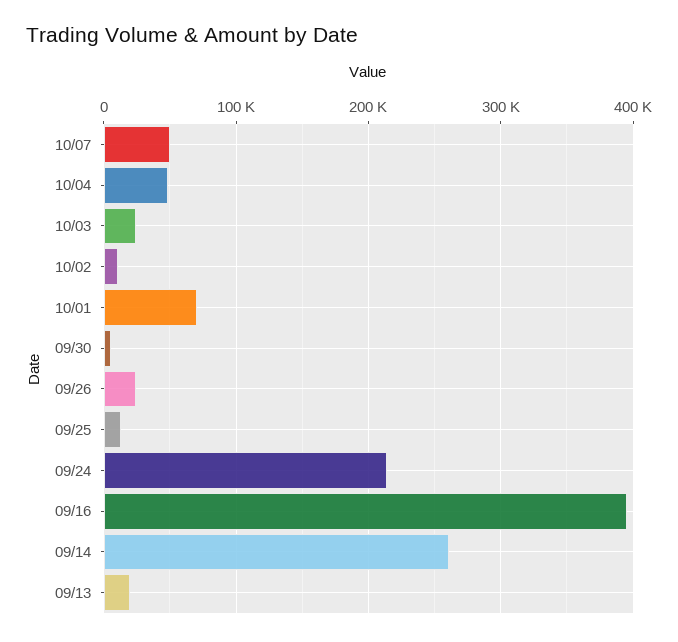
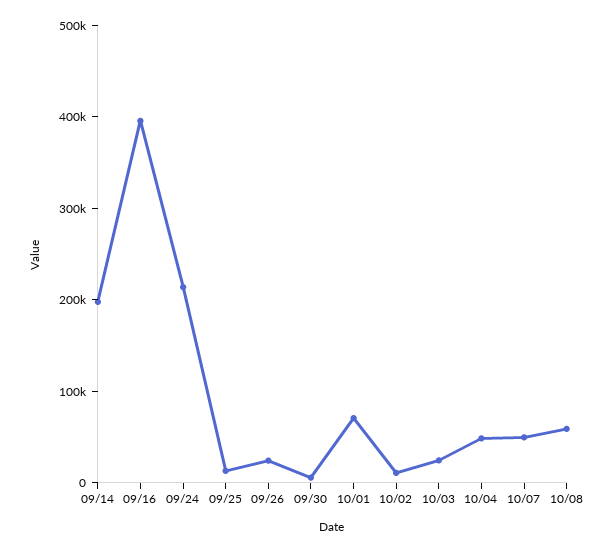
09/14: 260000 -> 200000
09/13: 20000 -> none
10/08: none -> 60000

